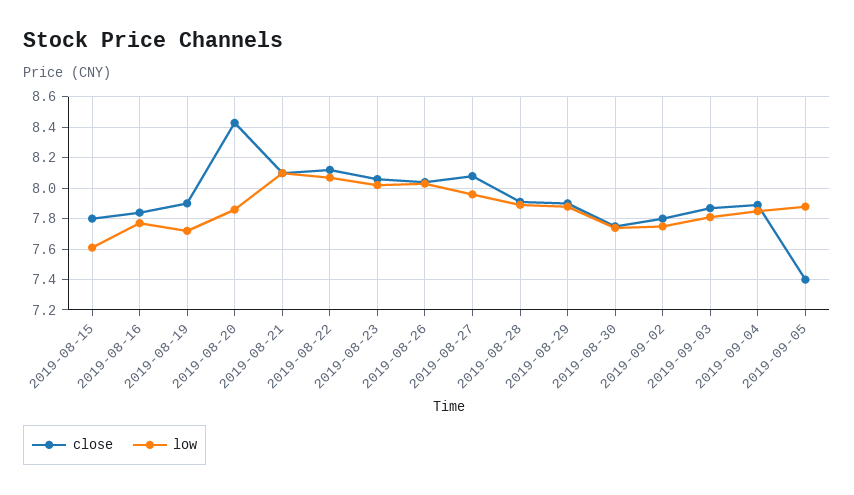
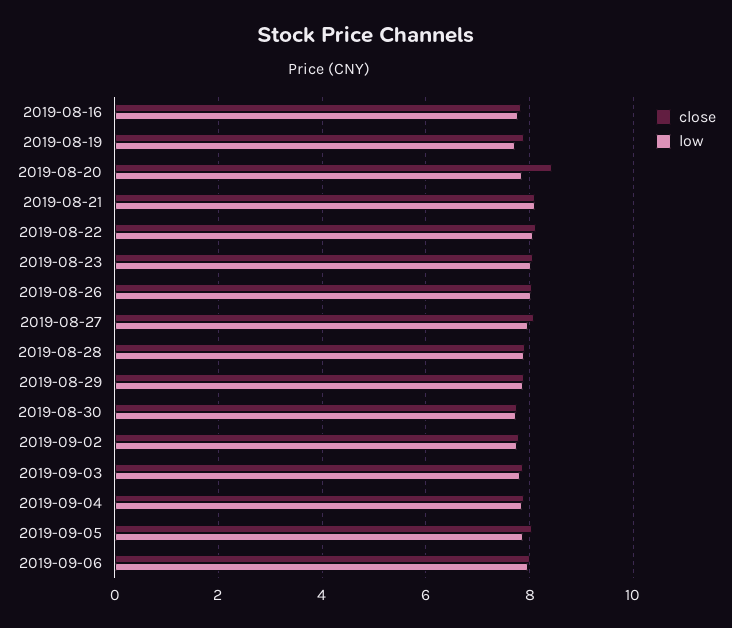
close, 2019-08-15: 7.8 -> none
low, 2019-08-15: 7.6 -> none
close, 2019-09-05: 7.4 -> 8
close, 2019-09-06: none -> 8
low, 2019-09-06: none -> 8

